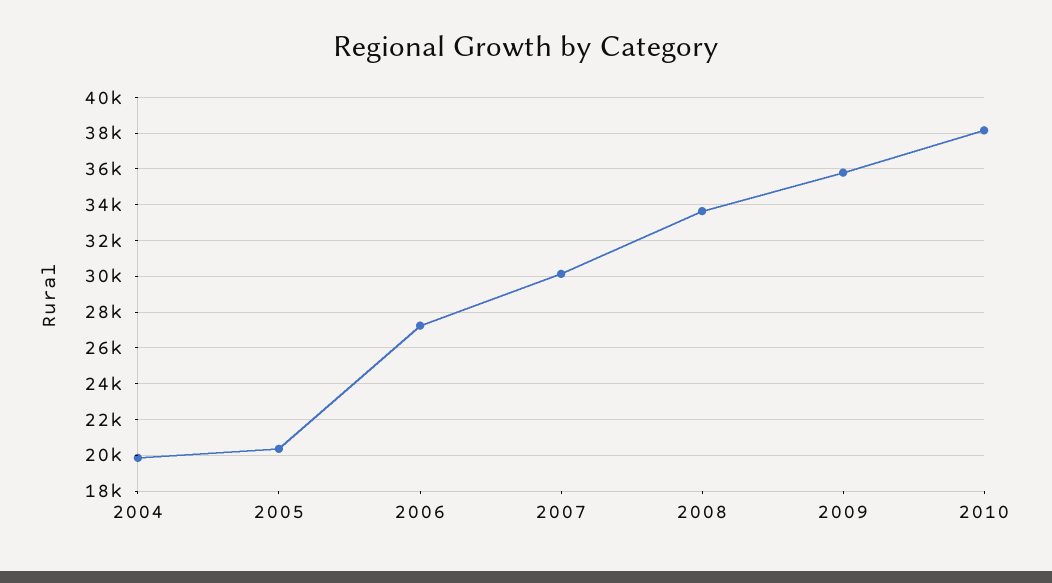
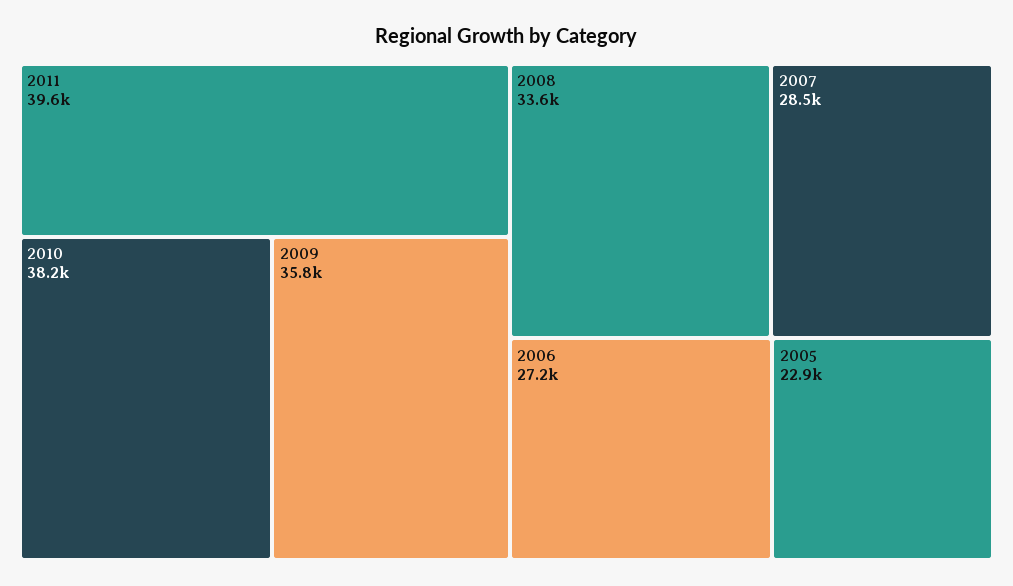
2004: 20000 -> none
2005: 20500 -> 22900
2007: 30000 -> 28500
2011: none -> 39600

